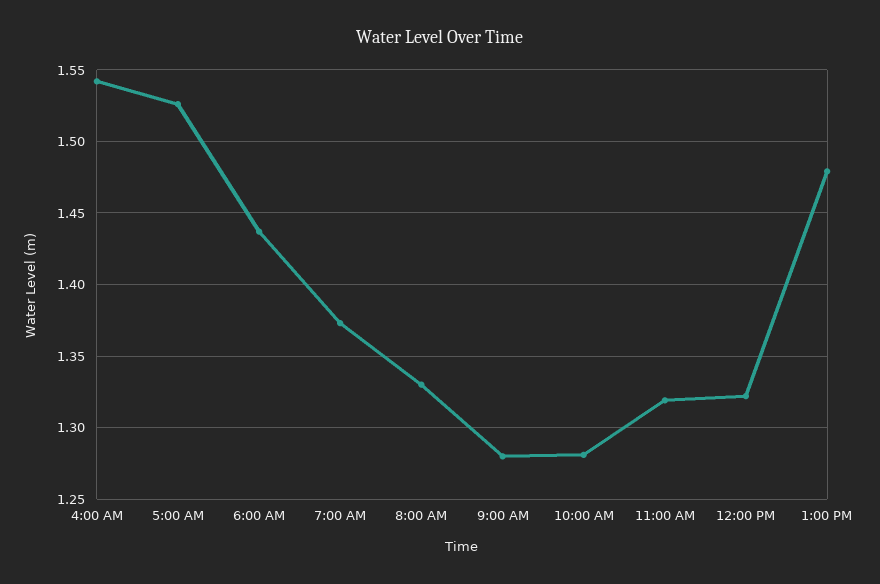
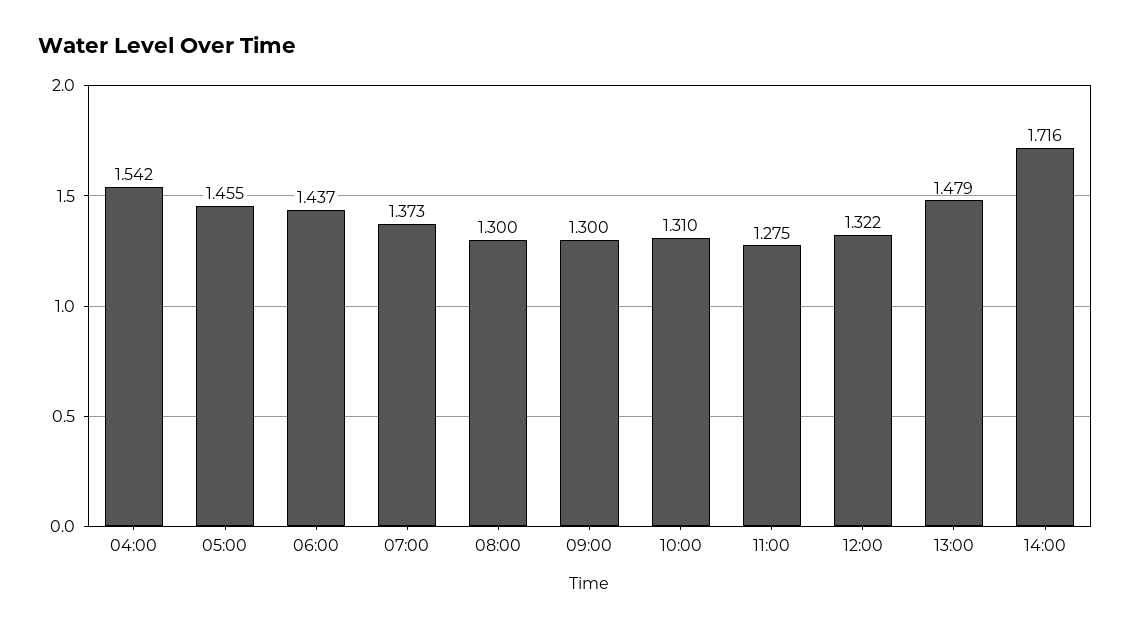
5:00 AM: 1.525 -> 1.455
8:00 AM: 1.33 -> 1.3
9:00 AM: 1.28 -> 1.3
10:00 AM: 1.28 -> 1.31
11:00 AM: 1.32 -> 1.275
14:00: none -> 1.716

